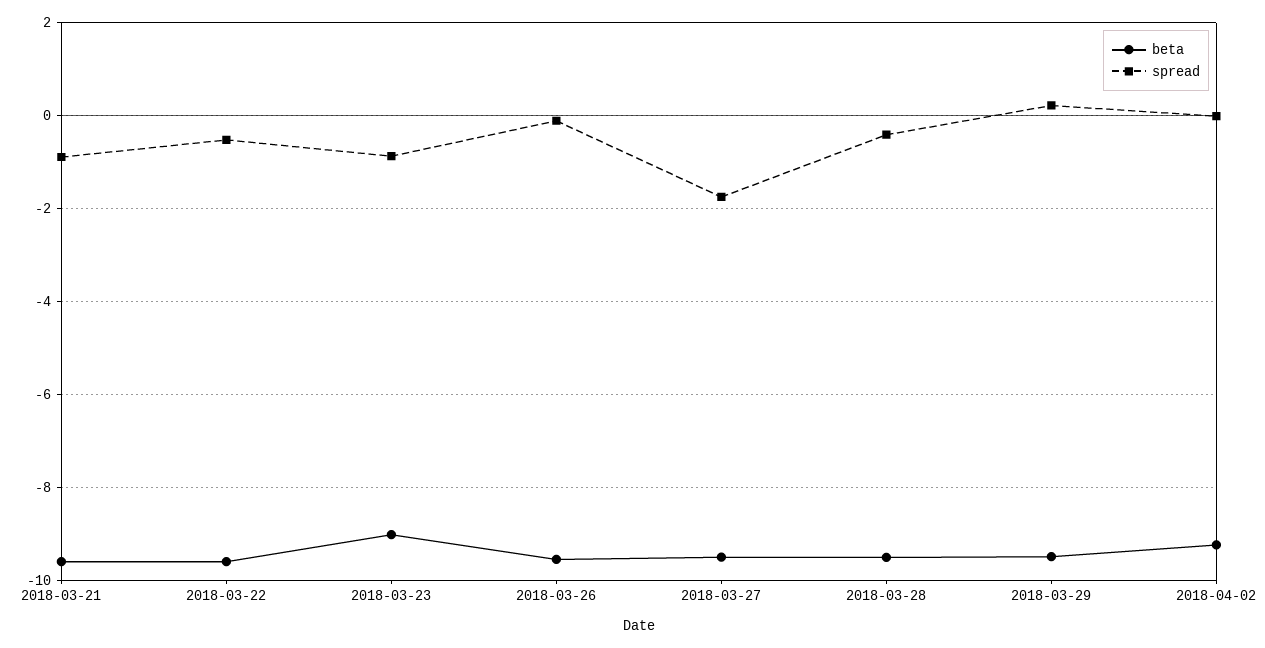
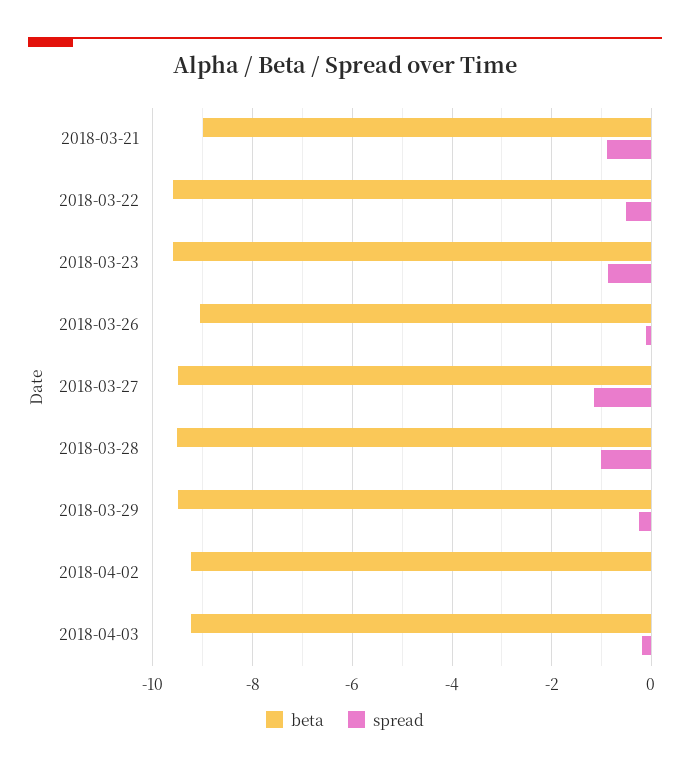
beta, 2018-03-21: -9.6 -> -9
beta, 2018-03-23: -9 -> -9.6
beta, 2018-03-26: -9.6 -> -9
spread, 2018-03-27: -1.8 -> -1.2
spread, 2018-03-28: -0.4 -> -1
spread, 2018-03-29: 0.2 -> -0.2
beta, 2018-04-03: none -> -9.2
spread, 2018-04-03: none -> -0.2

